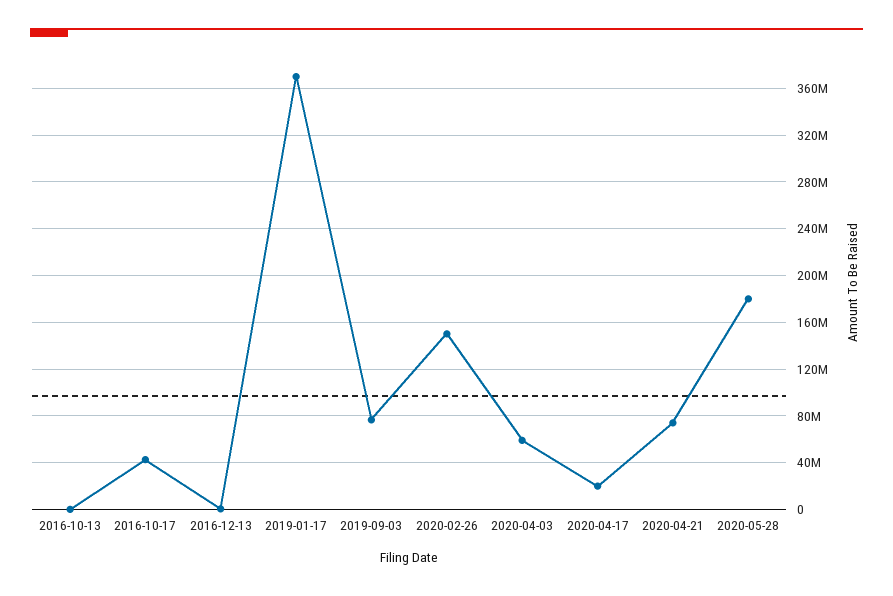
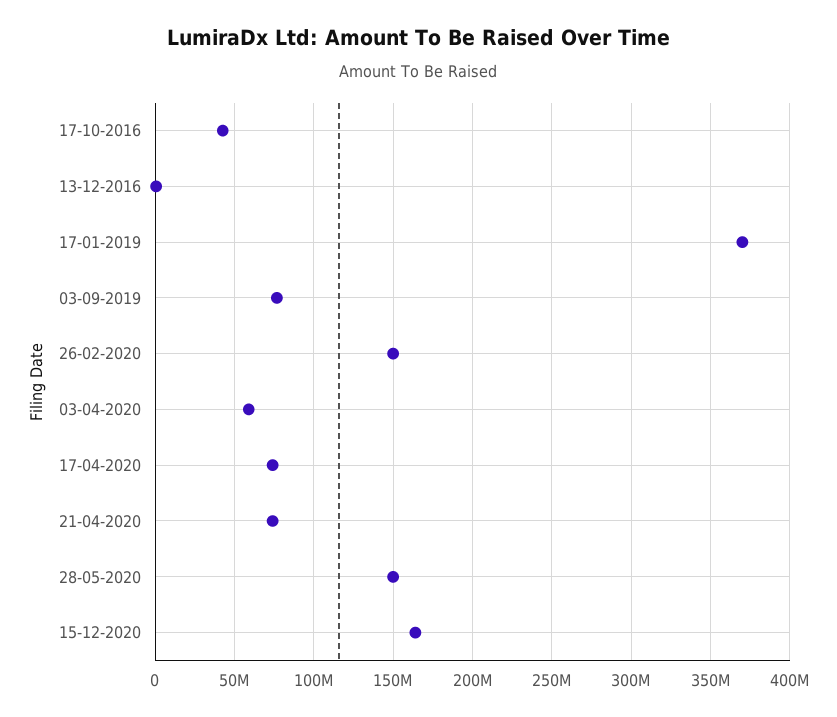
2016-10-13: 0 -> none
2020-04-17: 20000000 -> 75000000
2020-05-28: 180000000 -> 150000000
15-12-2020: none -> 165000000

